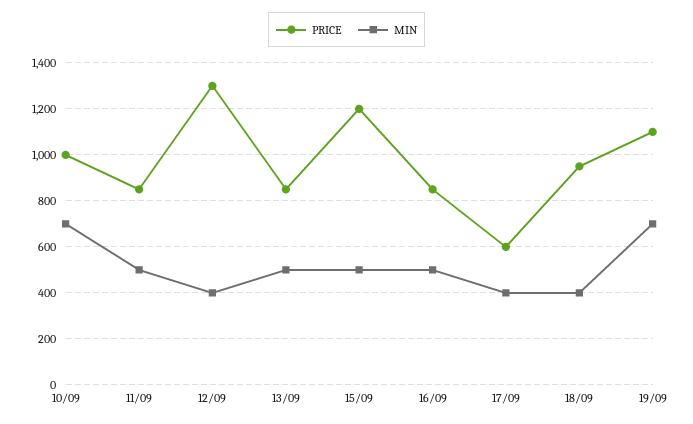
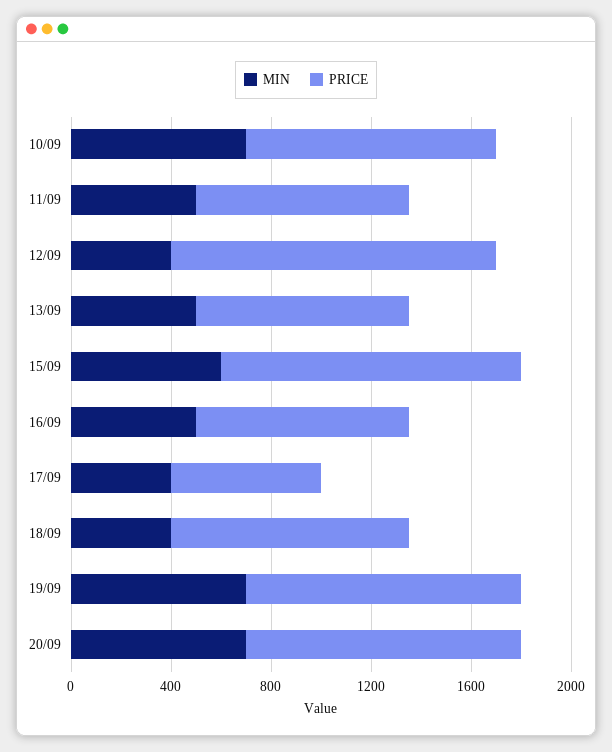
MIN, 15/09: 500 -> 600
MIN, 20/09: none -> 700
PRICE, 20/09: none -> 1100

